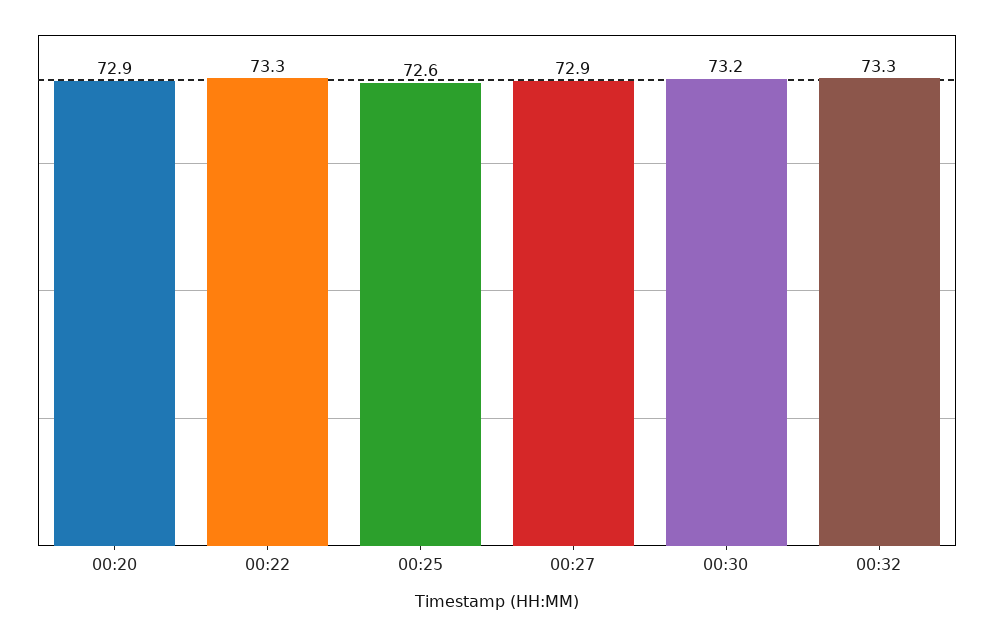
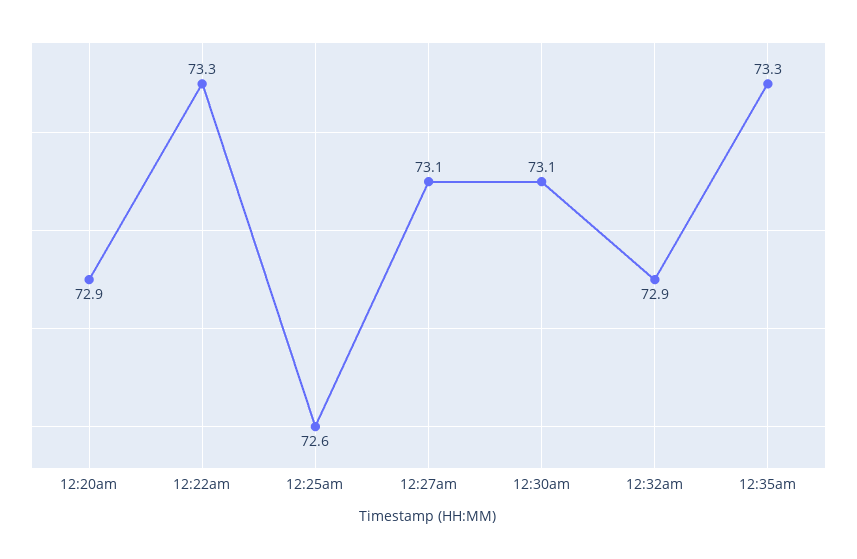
00:27: 72.9 -> 73.1
00:30: 73.2 -> 73.1
00:32: 73.3 -> 72.9
12:35am: none -> 73.3

